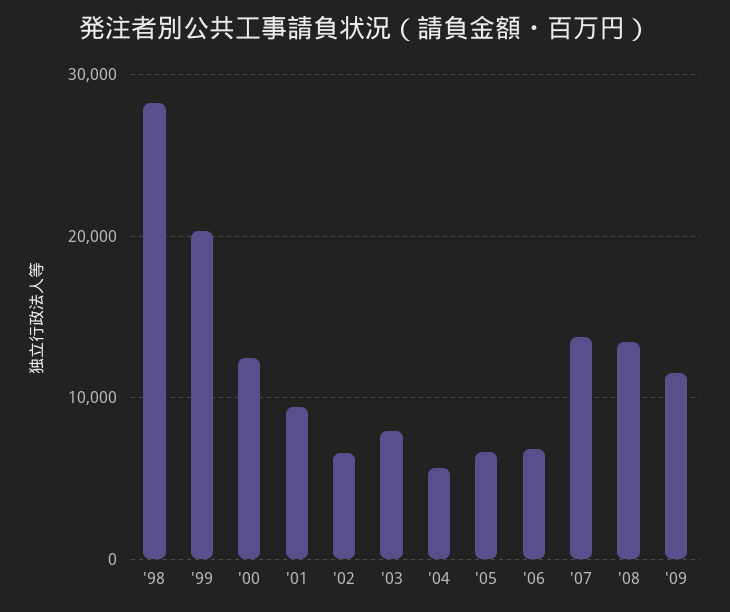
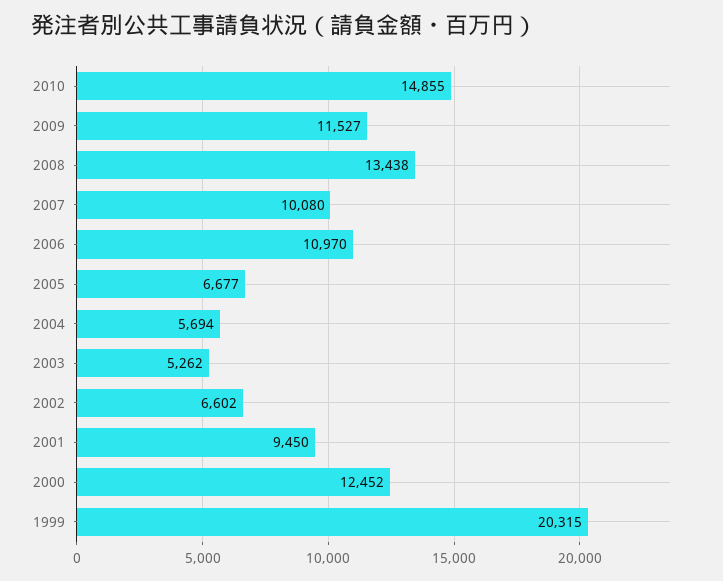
'98: 28000 -> none
'03: 8000 -> 5262
'06: 7000 -> 10970
'07: 14000 -> 10080
2010: none -> 14855

